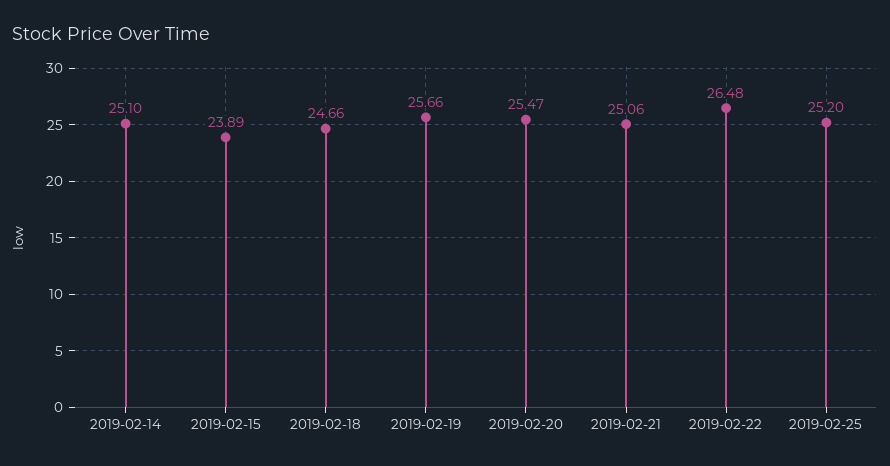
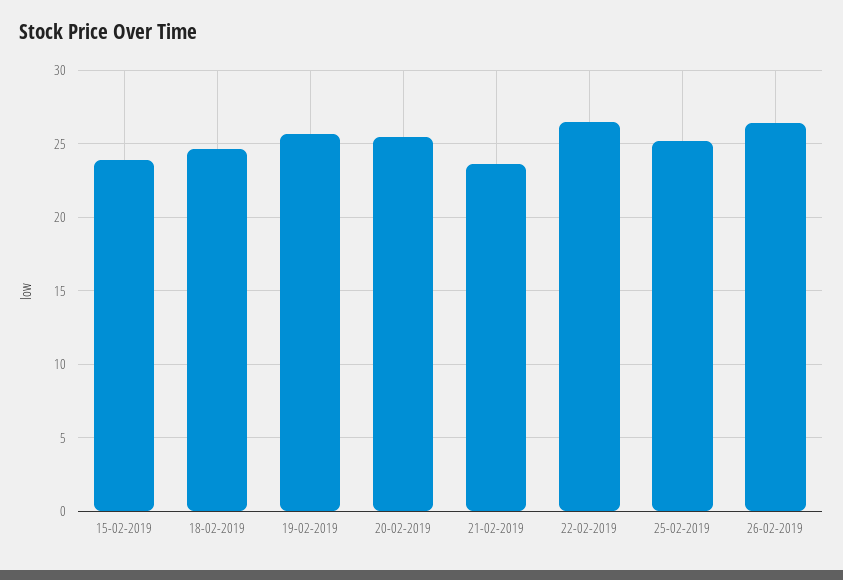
2019-02-14: 25.1 -> none
2019-02-21: 25.06 -> 23.5
26-02-2019: none -> 26.5

